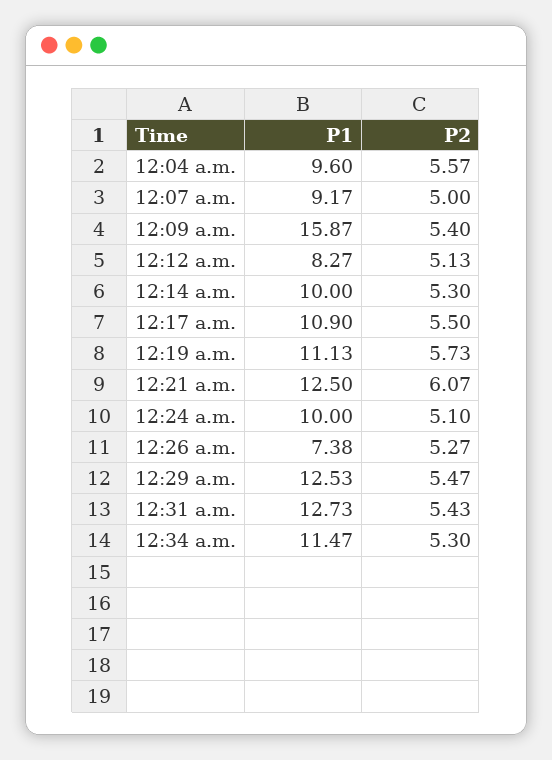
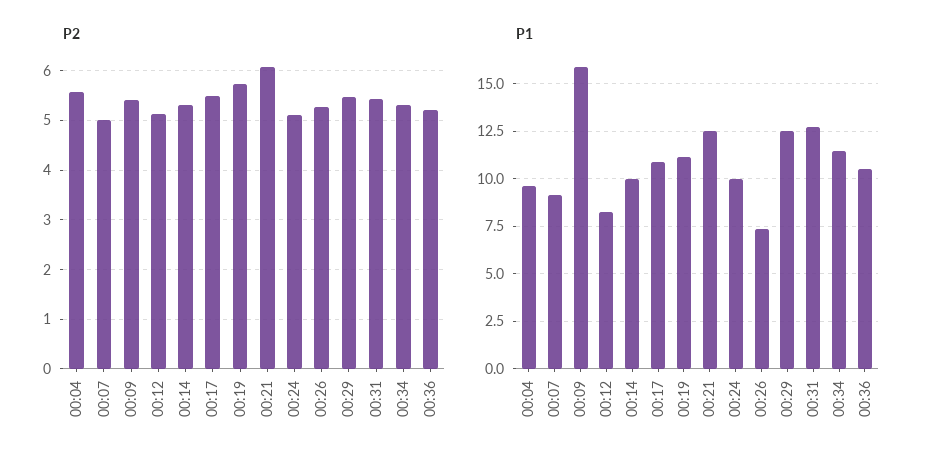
P2, 00:36: none -> 5.2
P1, 00:36: none -> 10.5

